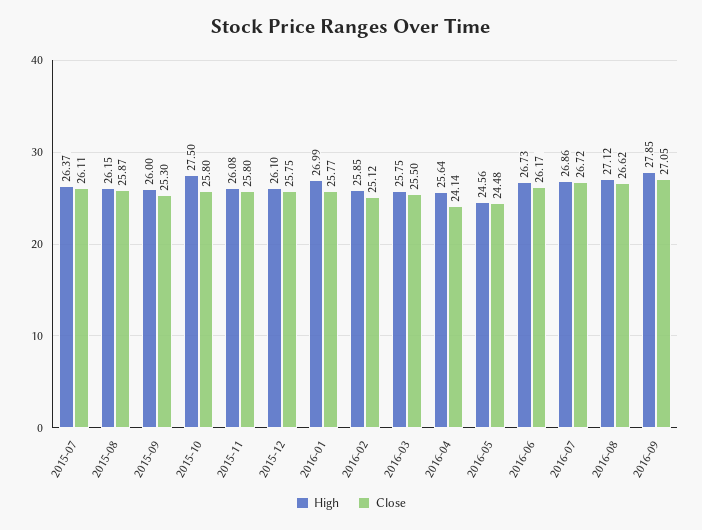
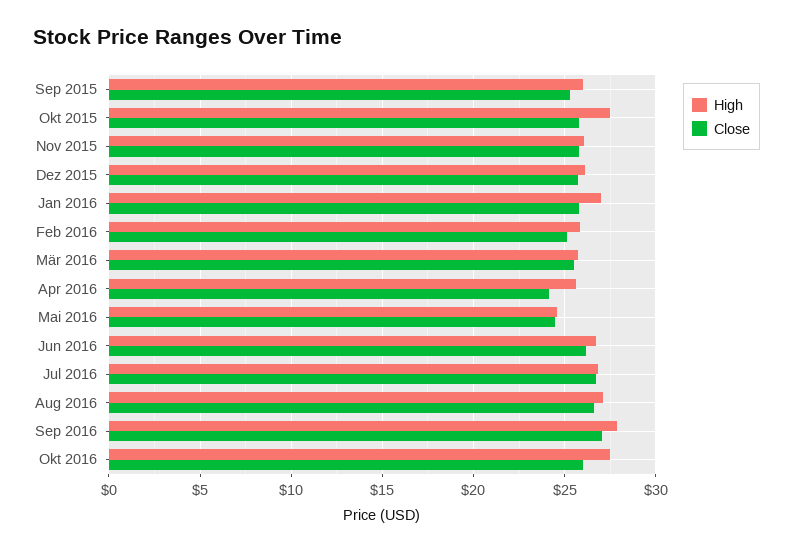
High, 2015-07: 26.37 -> none
Close, 2015-07: 26.11 -> none
High, 2015-08: 26.15 -> none
Close, 2015-08: 25.87 -> none
High, Okt 2016: none -> 27.5
Close, Okt 2016: none -> 26

